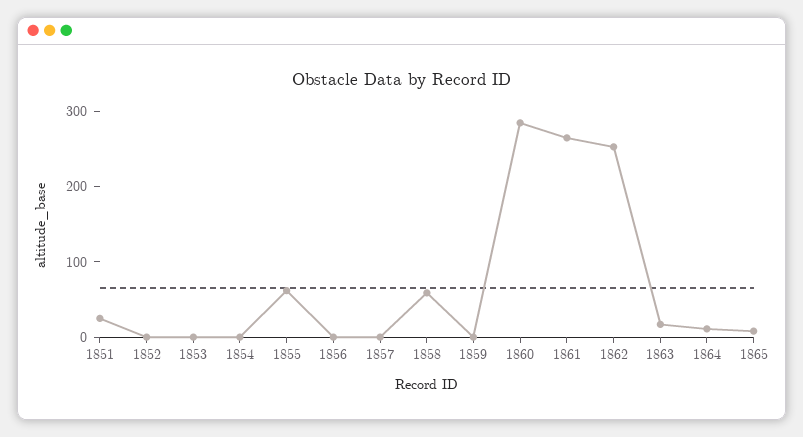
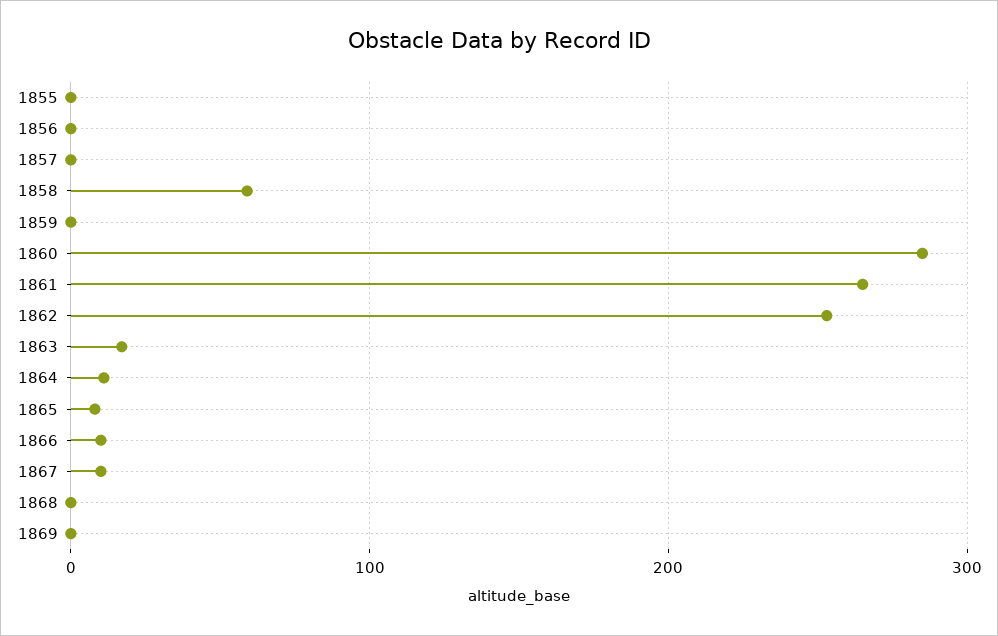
1851: 20 -> none
1852: 0 -> none
1853: 0 -> none
1854: 0 -> none
1855: 60 -> 0
1866: none -> 10
1867: none -> 10
1868: none -> 0
1869: none -> 0

